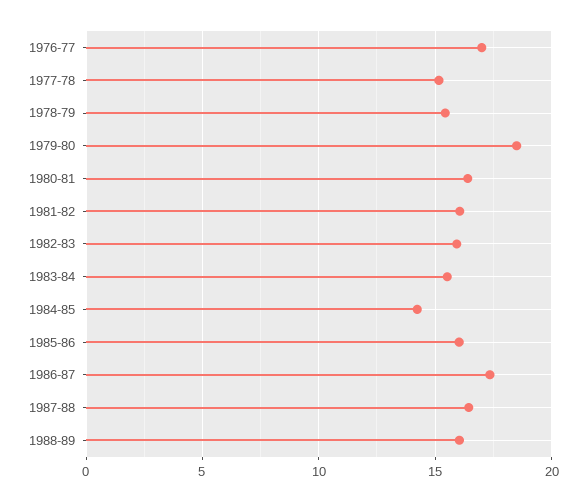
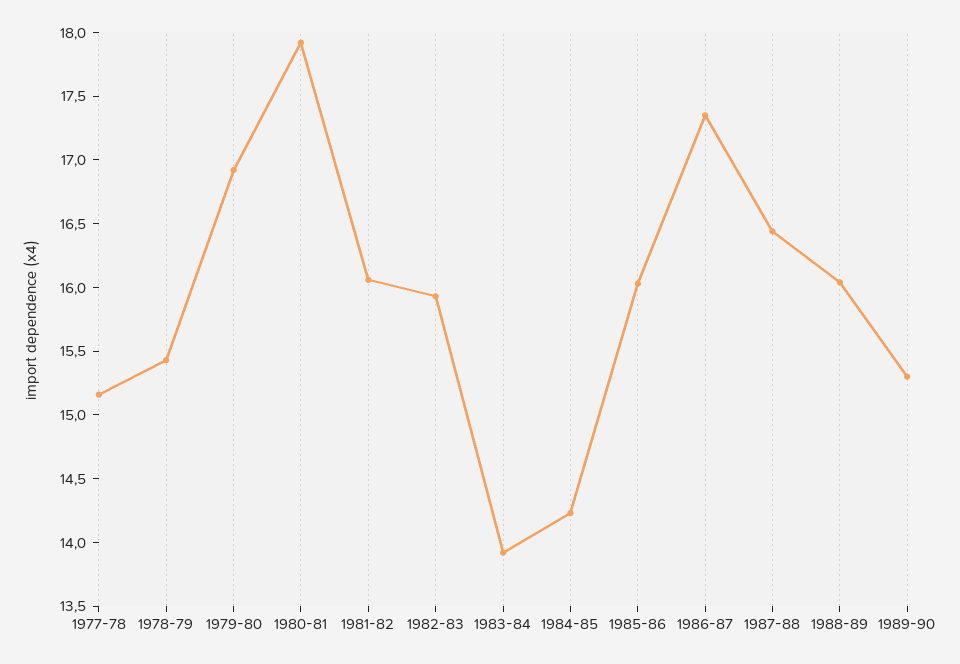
1976-77: 17 -> none
1979-80: 18.5 -> 16.9
1980-81: 16.5 -> 17.9
1983-84: 15.5 -> 13.9
1989-90: none -> 15.3

